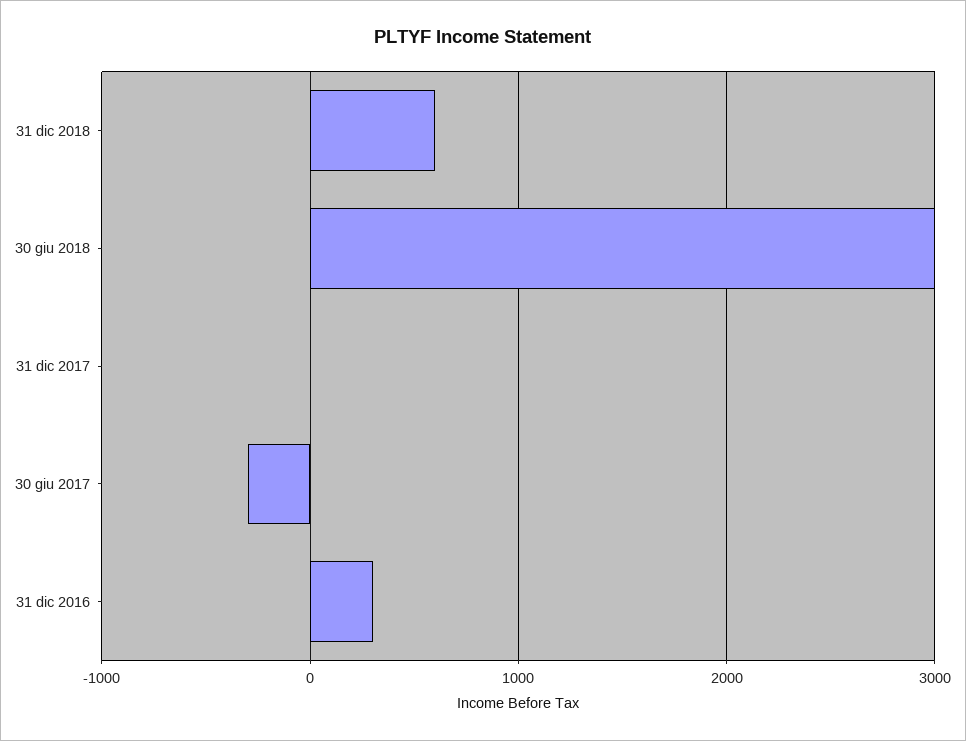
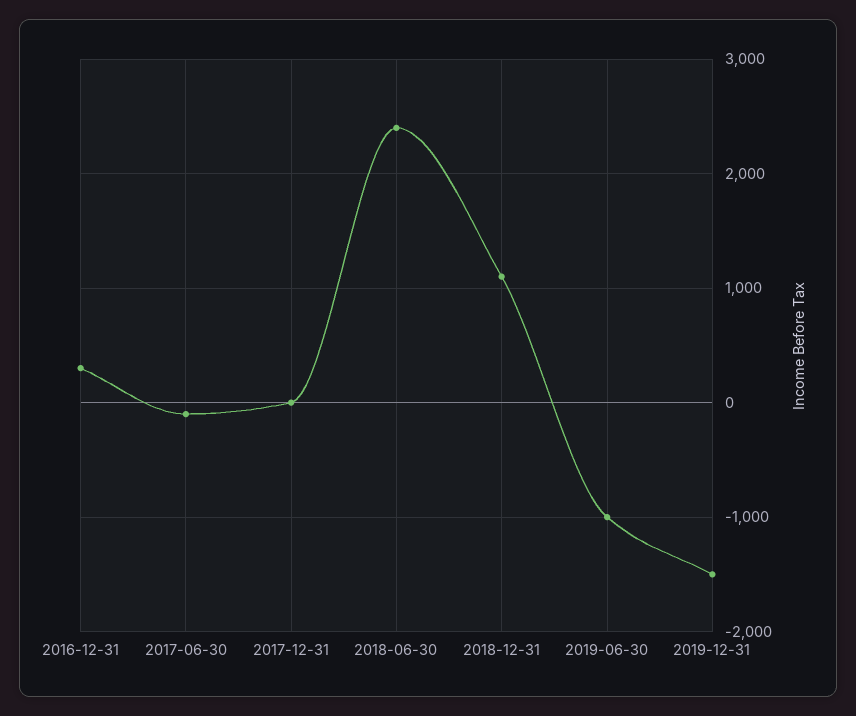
31 dic 2018: 600 -> 1100
30 giu 2018: 3000 -> 2400
30 giu 2017: -300 -> -100
2019-06-30: none -> -1000
2019-12-31: none -> -1500

